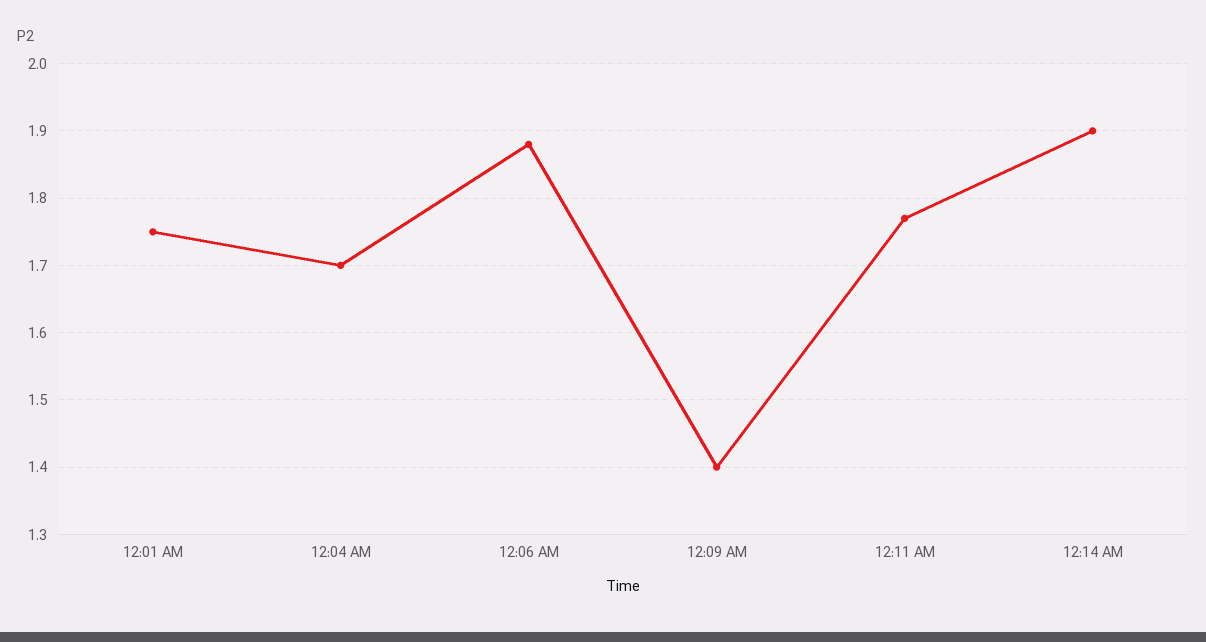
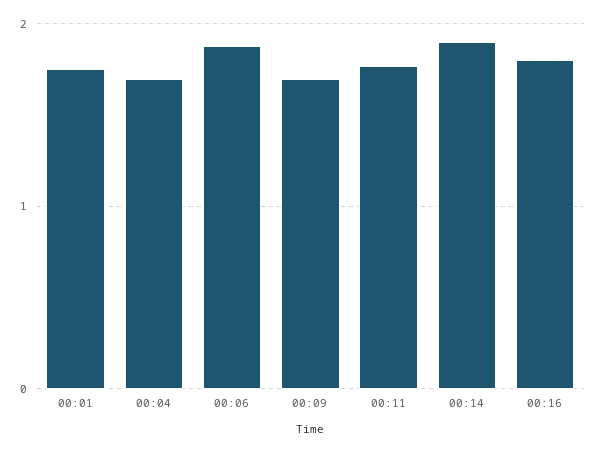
12:09 AM: 1.4 -> 1.7
00:16: none -> 1.8

